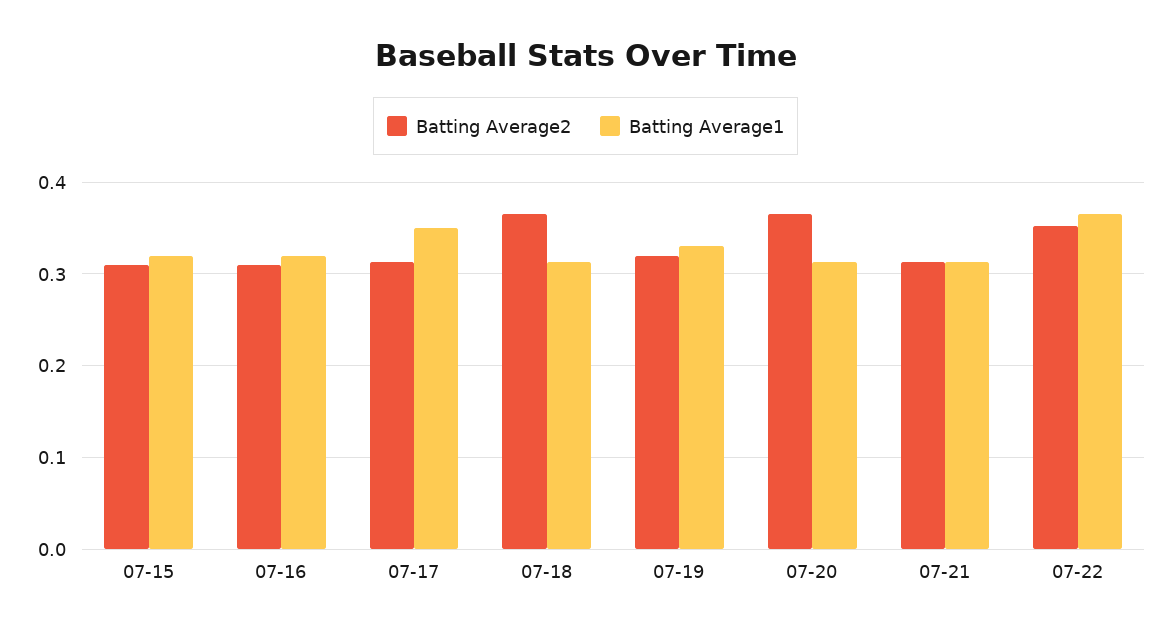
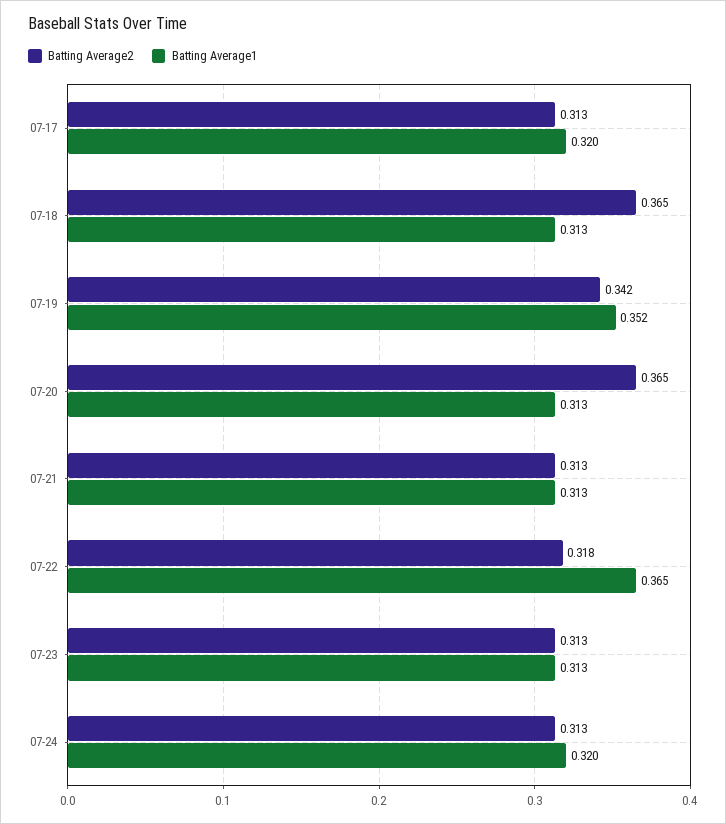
Batting Average2, 07-15: 0.31 -> none
Batting Average1, 07-15: 0.32 -> none
Batting Average2, 07-16: 0.31 -> none
Batting Average1, 07-16: 0.32 -> none
Batting Average1, 07-17: 0.35 -> 0.32
Batting Average2, 07-19: 0.32 -> 0.342
Batting Average1, 07-19: 0.33 -> 0.352
Batting Average2, 07-22: 0.35 -> 0.318
Batting Average2, 07-23: none -> 0.313
Batting Average1, 07-23: none -> 0.313
Batting Average2, 07-24: none -> 0.313
Batting Average1, 07-24: none -> 0.32

